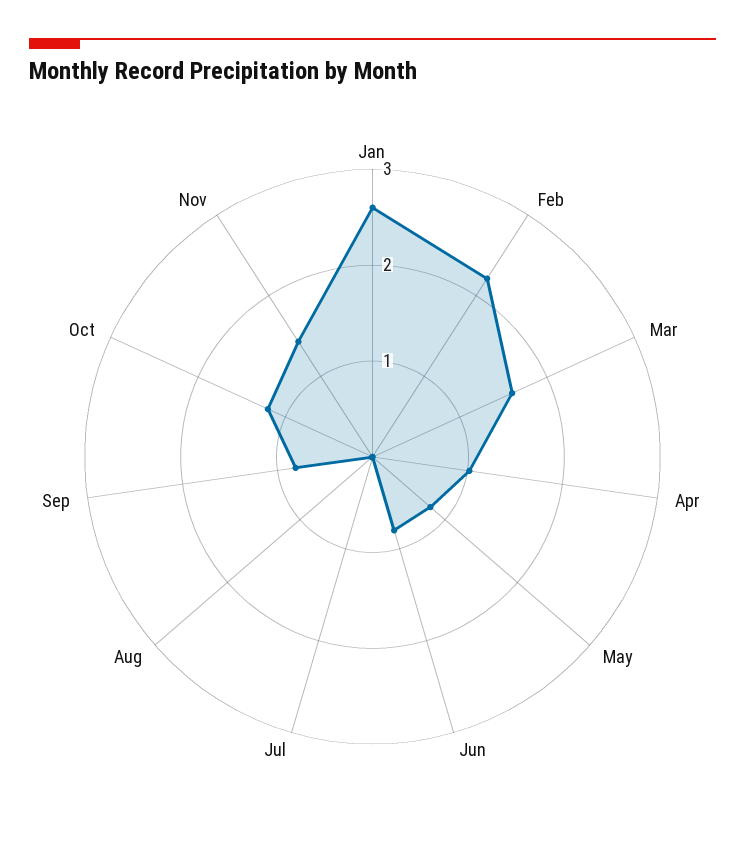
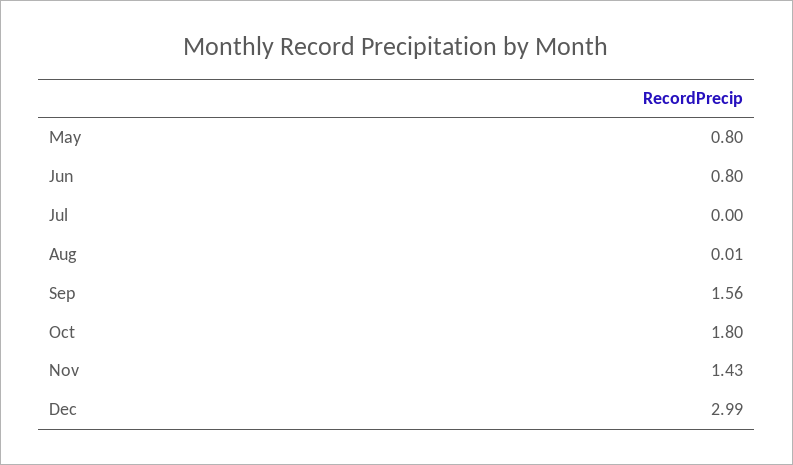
Jan: 2.6 -> none
Feb: 2.2 -> none
Mar: 1.6 -> none
Apr: 1 -> none
Sep: 0.8 -> 1.56
Oct: 1.2 -> 1.8
Dec: none -> 2.99

